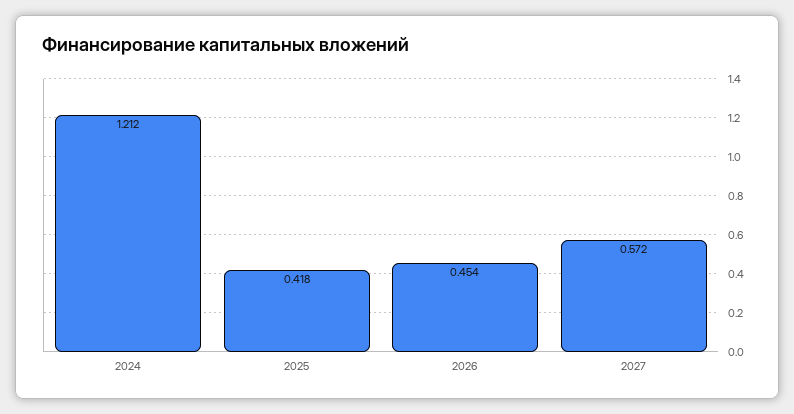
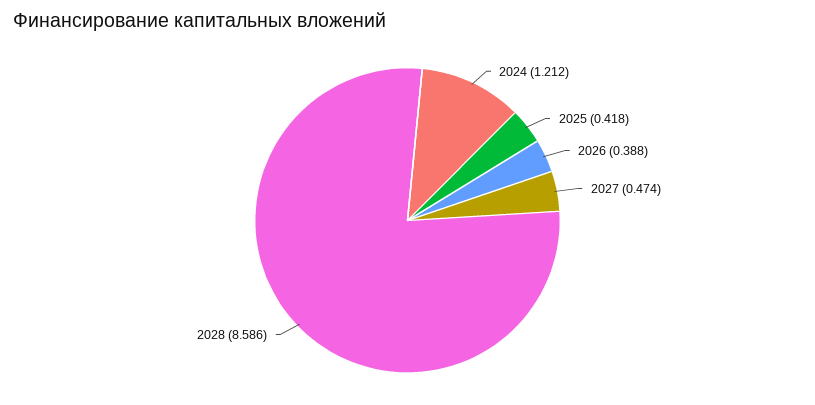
2026: 0.454 -> 0.388
2027: 0.572 -> 0.474
2028: none -> 8.586

